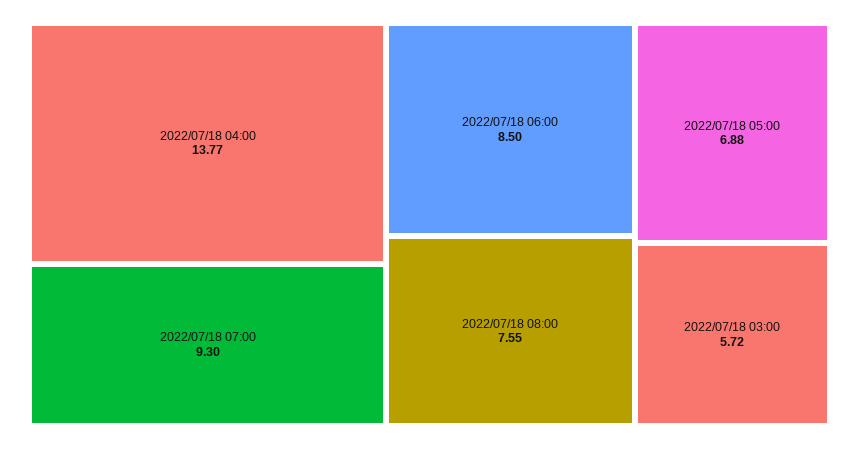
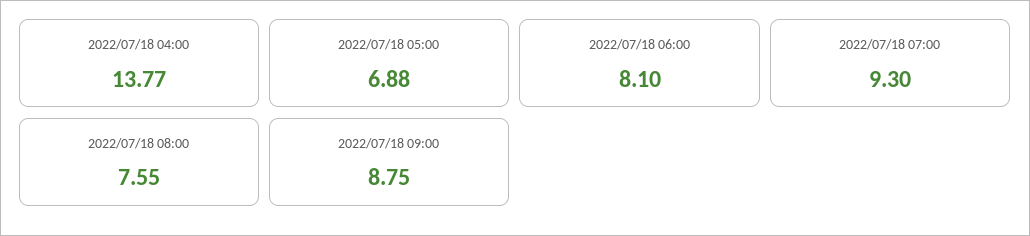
2022/07/18 06:00: 8.5 -> 8.1
2022/07/18 03:00: 5.72 -> none
2022/07/18 09:00: none -> 8.75

